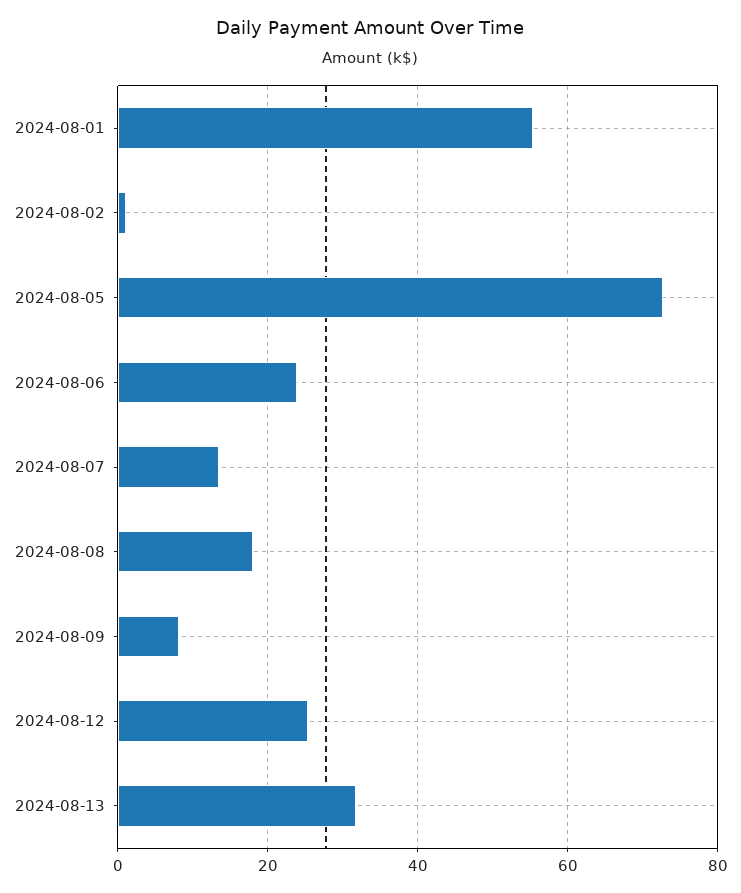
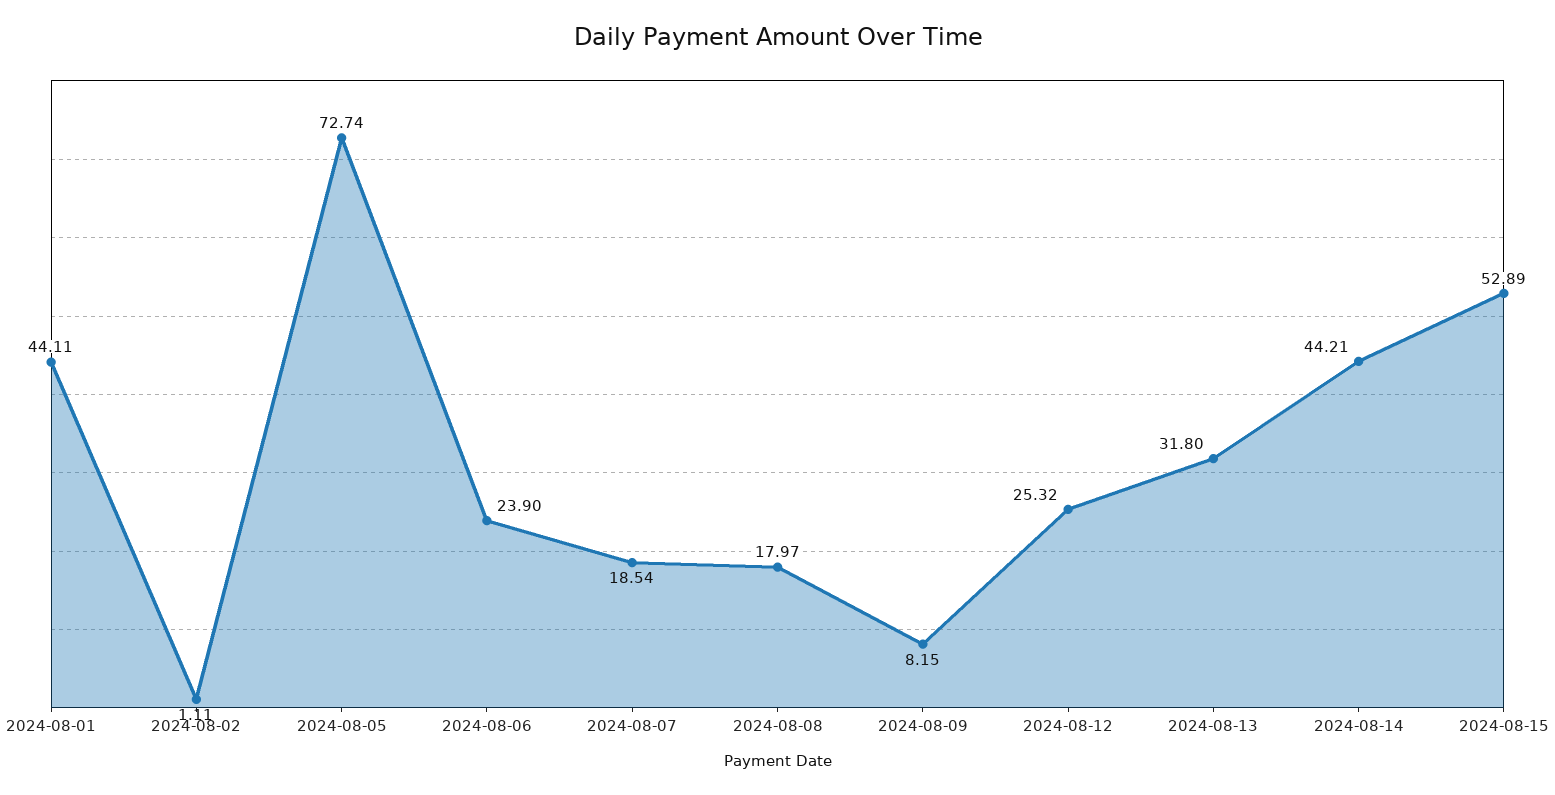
2024-08-01: 56 -> 44.11
2024-08-07: 14 -> 18.54
2024-08-14: none -> 44.21
2024-08-15: none -> 52.89

